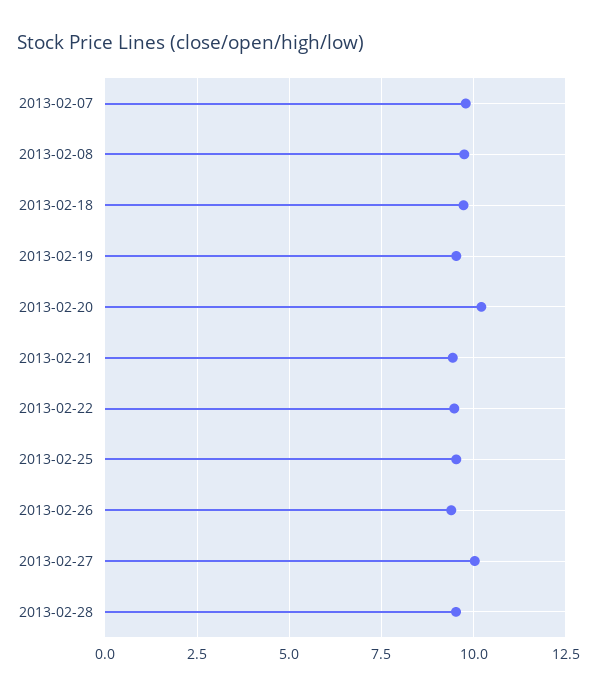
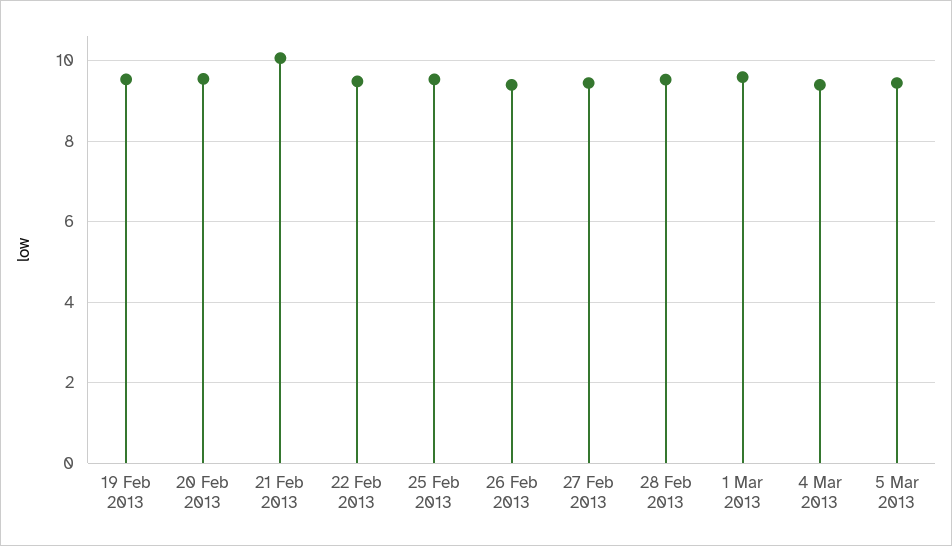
2013-02-07: 9.75 -> none
2013-02-08: 9.75 -> none
2013-02-18: 9.75 -> none
2013-02-20: 10.25 -> 9.6
2013-02-21: 9.5 -> 10
2013-02-27: 10 -> 9.4
1 Mar 2013: none -> 9.6
4 Mar 2013: none -> 9.4
5 Mar 2013: none -> 9.4

